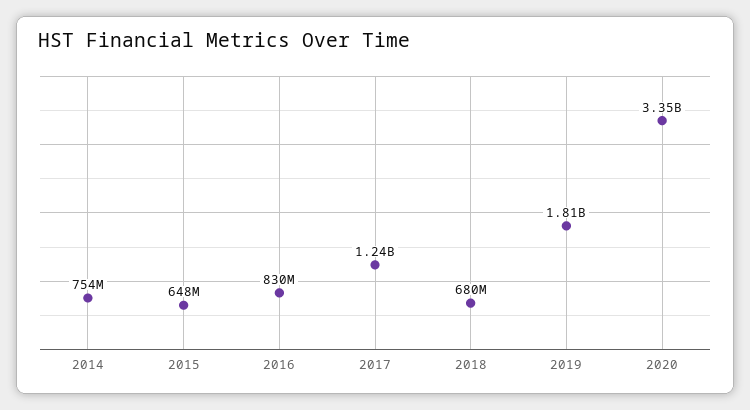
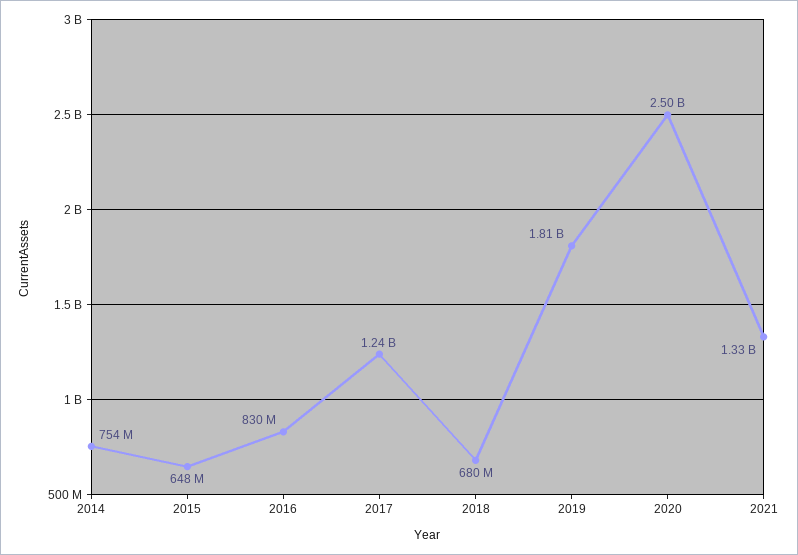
2020: 3350000000 -> 2500000000
2021: none -> 1330000000

